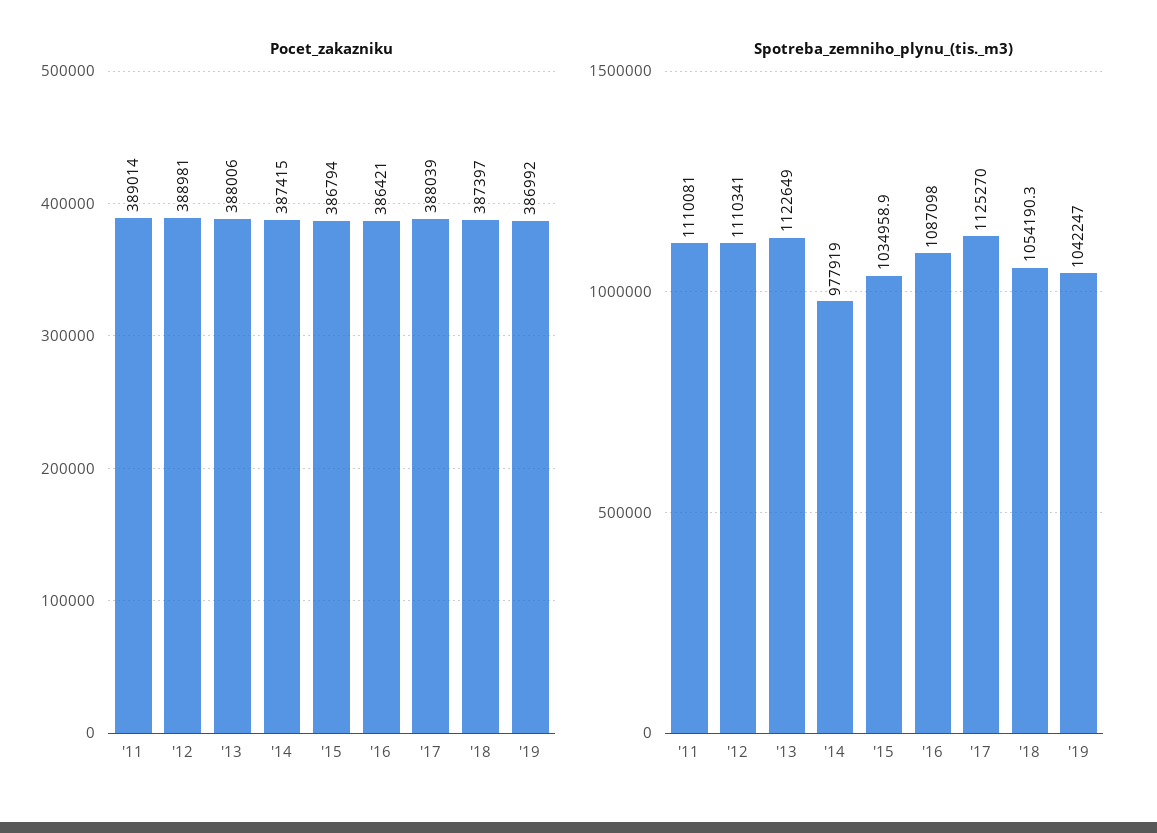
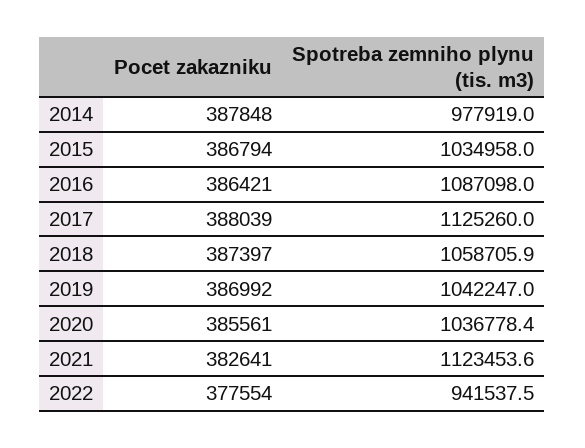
Pocet_zakazniku, '11: 389014 -> none
Pocet_zakazniku, '12: 388981 -> none
Pocet_zakazniku, '13: 388006 -> none
Pocet_zakazniku, '14: 387415 -> 387848
Spotreba_zemniho_plynu_(tis._m3), '11: 1110081 -> none
Spotreba_zemniho_plynu_(tis._m3), '12: 1110341 -> none
Spotreba_zemniho_plynu_(tis._m3), '13: 1122649 -> none
Spotreba_zemniho_plynu_(tis._m3), '15: 1034958.9 -> 1034958
Spotreba_zemniho_plynu_(tis._m3), '17: 1125270 -> 1125260
Spotreba_zemniho_plynu_(tis._m3), '18: 1054190.3 -> 1058705.9
Pocet_zakazniku, 2020: none -> 385561
Spotreba_zemniho_plynu_(tis._m3), 2020: none -> 1036778.4
Pocet_zakazniku, 2021: none -> 382641
Spotreba_zemniho_plynu_(tis._m3), 2021: none -> 1123453.6
Pocet_zakazniku, 2022: none -> 377554
Spotreba_zemniho_plynu_(tis._m3), 2022: none -> 941537.5

